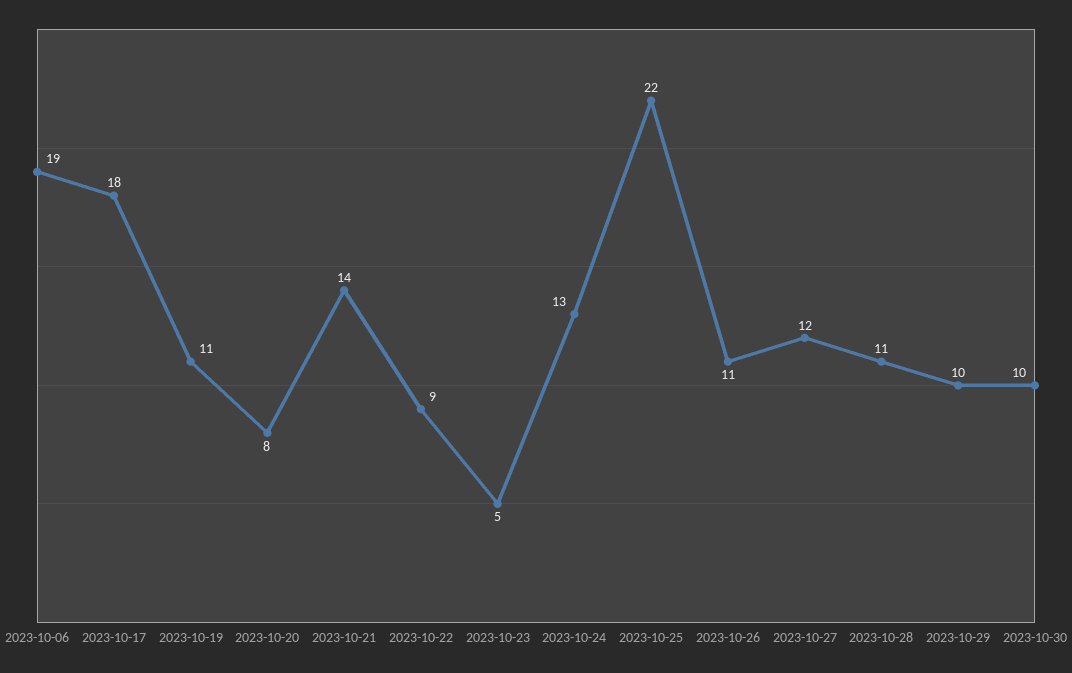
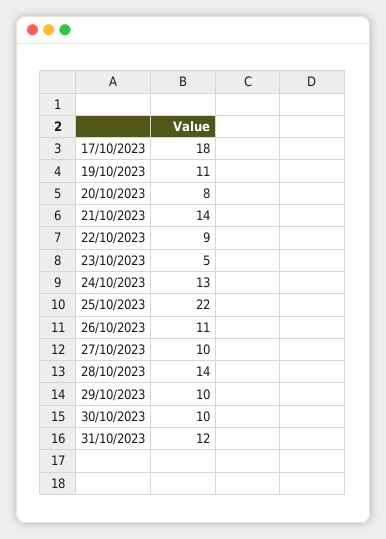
2023-10-06: 19 -> none
2023-10-27: 12 -> 10
2023-10-28: 11 -> 14
31/10/2023: none -> 12

